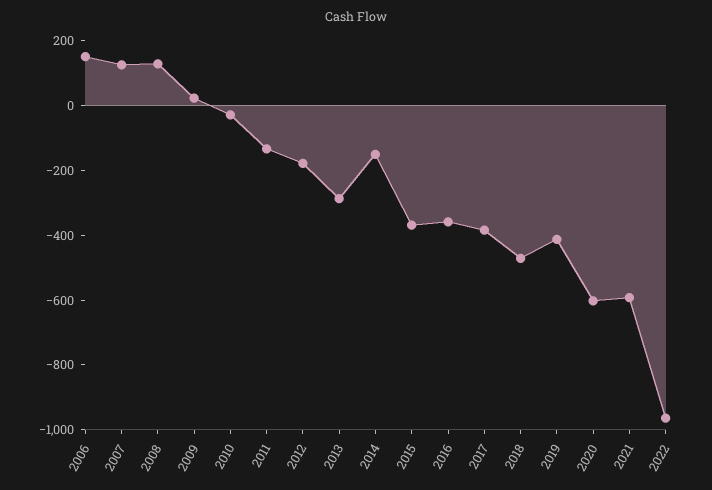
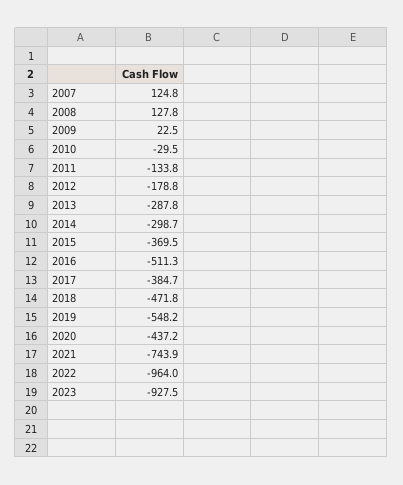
2006: 150 -> none
2014: -150 -> -298.7
2016: -350 -> -511.3
2019: -400 -> -548.2
2020: -600 -> -437.2
2021: -600 -> -743.9
2023: none -> -927.5

